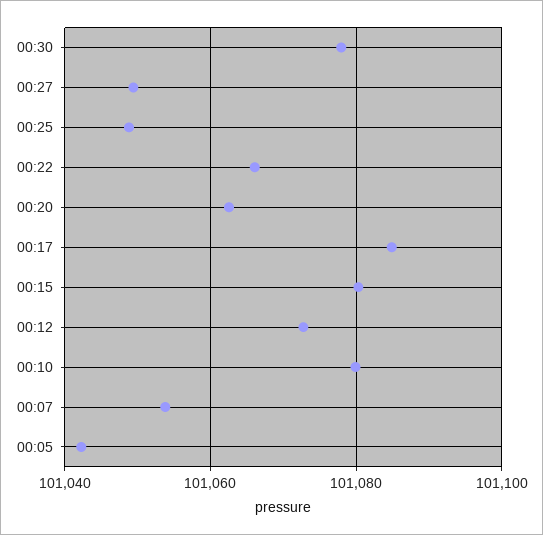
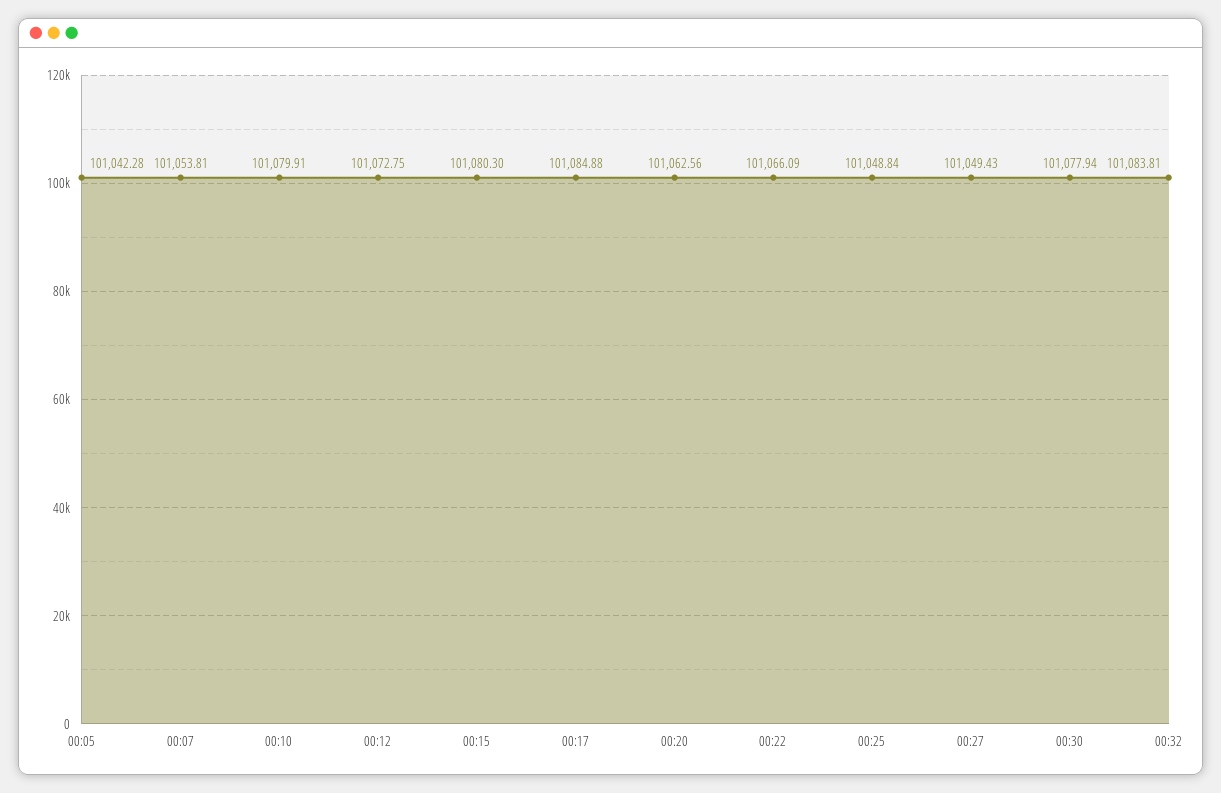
00:32: none -> 101083.81

